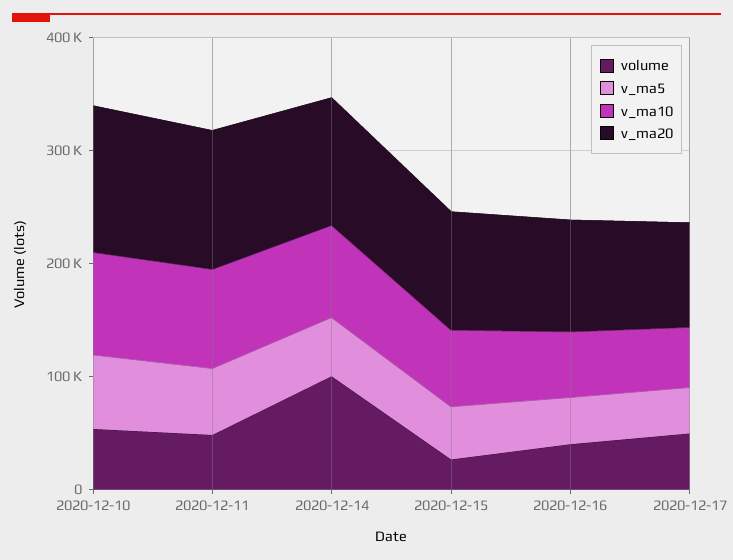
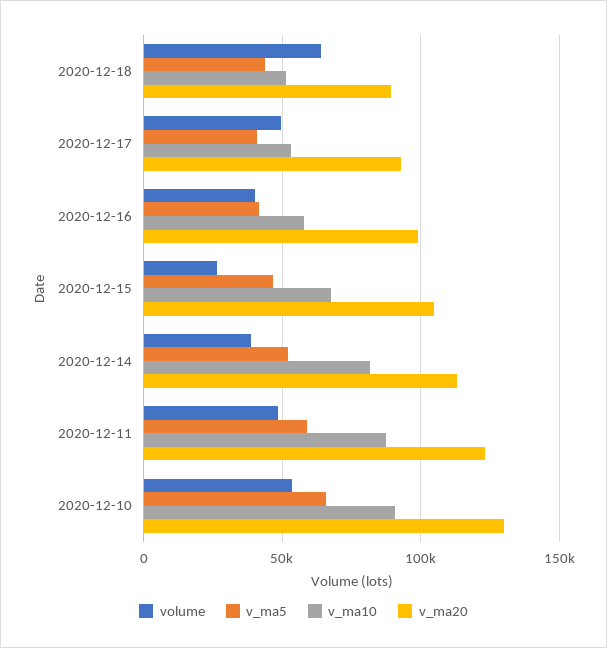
volume, 2020-12-14: 100000 -> 40000
volume, 2020-12-18: none -> 65000
v_ma5, 2020-12-18: none -> 45000
v_ma10, 2020-12-18: none -> 50000
v_ma20, 2020-12-18: none -> 90000

